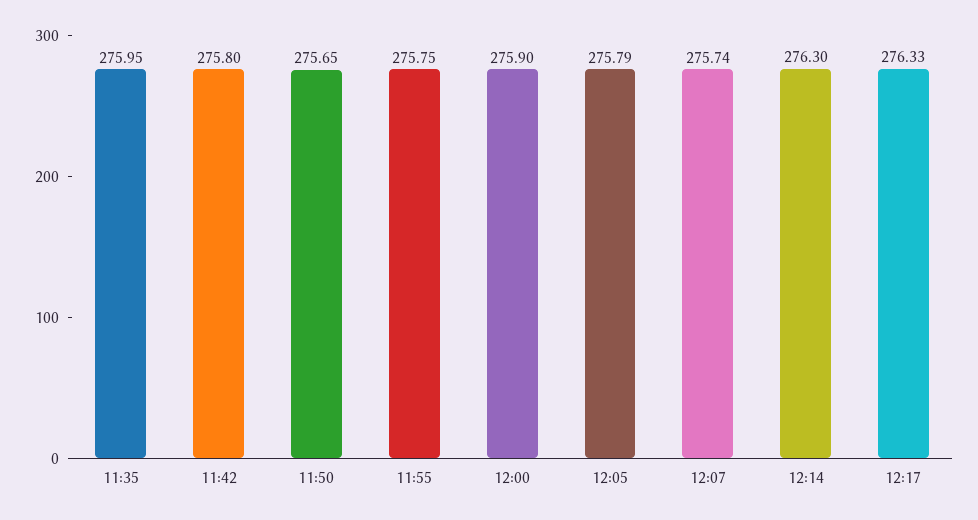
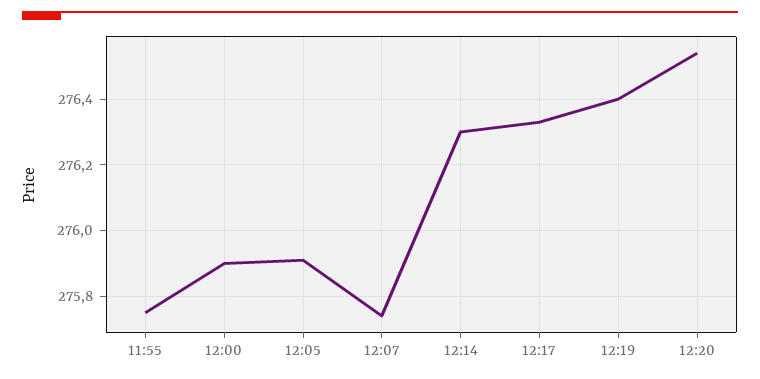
11:35: 275.95 -> none
11:42: 275.8 -> none
11:50: 275.65 -> none
12:05: 275.79 -> 275.9
12:19: none -> 276.4
12:20: none -> 276.55

